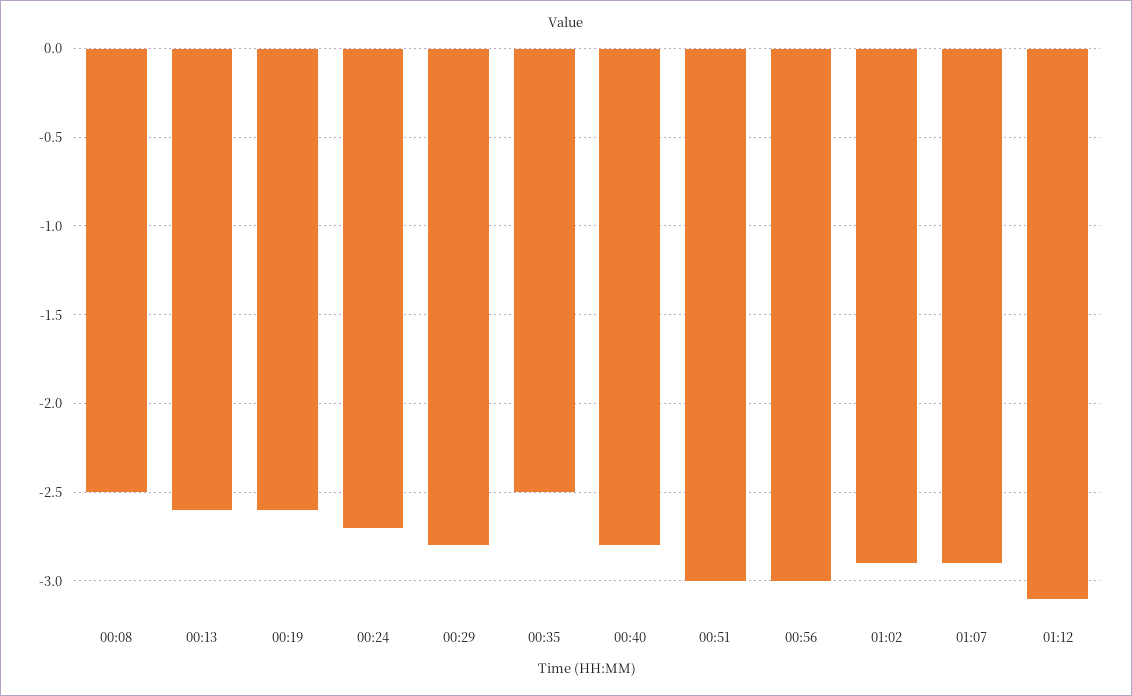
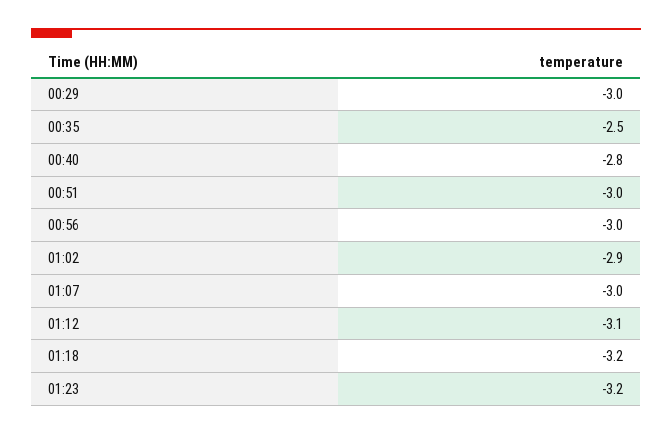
00:08: -2.5 -> none
00:13: -2.6 -> none
00:19: -2.6 -> none
00:24: -2.7 -> none
00:29: -2.8 -> -3
01:07: -2.9 -> -3
01:18: none -> -3.2
01:23: none -> -3.2

